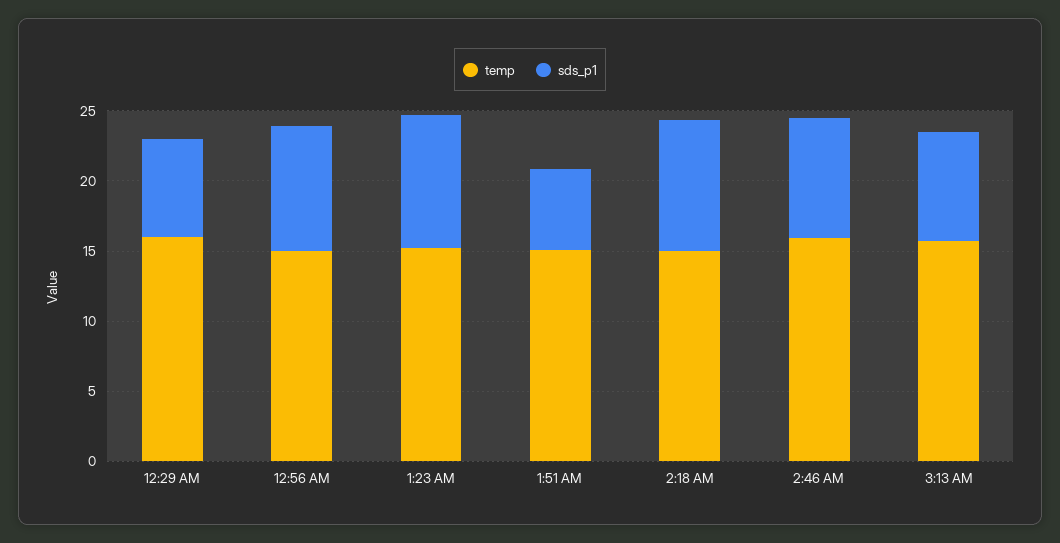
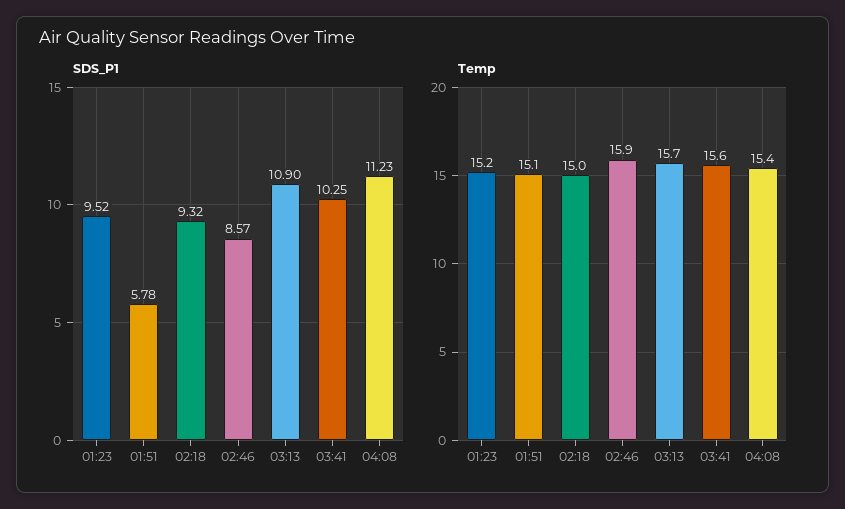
temp, 12:29 AM: 16 -> none
sds_p1, 12:29 AM: 7 -> none
temp, 12:56 AM: 15 -> none
sds_p1, 12:56 AM: 9 -> none
sds_p1, 3:13 AM: 8 -> 10.9
sds_p1, 03:41: none -> 10.25
sds_p1, 04:08: none -> 11.23
temp, 03:41: none -> 15.6
temp, 04:08: none -> 15.4

